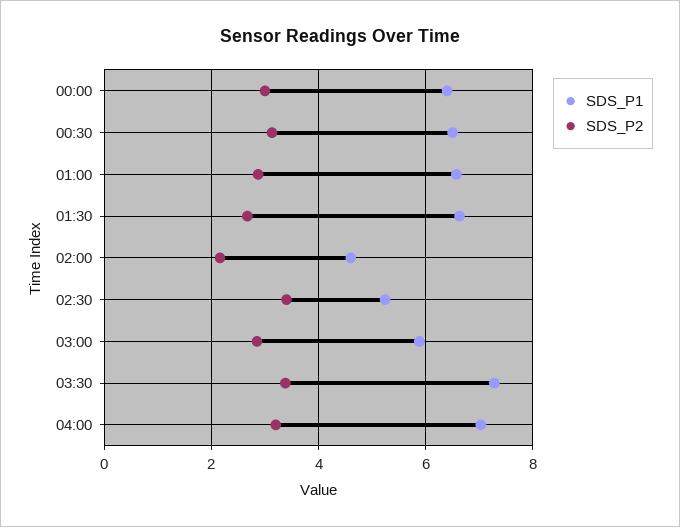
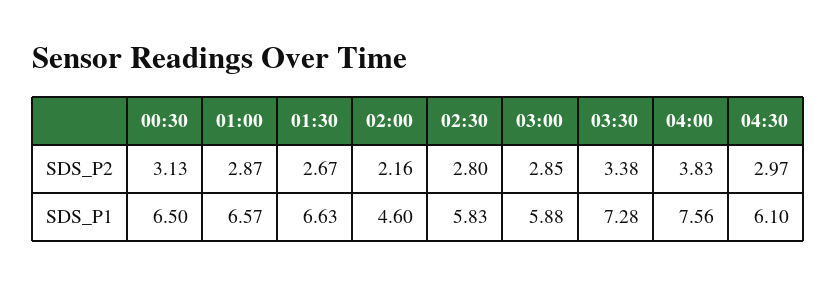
SDS_P1, 00:00: 6.4 -> none
SDS_P2, 00:00: 3 -> none
SDS_P1, 02:30: 5.2 -> 5.83
SDS_P2, 02:30: 3.4 -> 2.8
SDS_P1, 04:00: 7 -> 7.56
SDS_P2, 04:00: 3.2 -> 3.83
SDS_P2, 04:30: none -> 2.97
SDS_P1, 04:30: none -> 6.1

